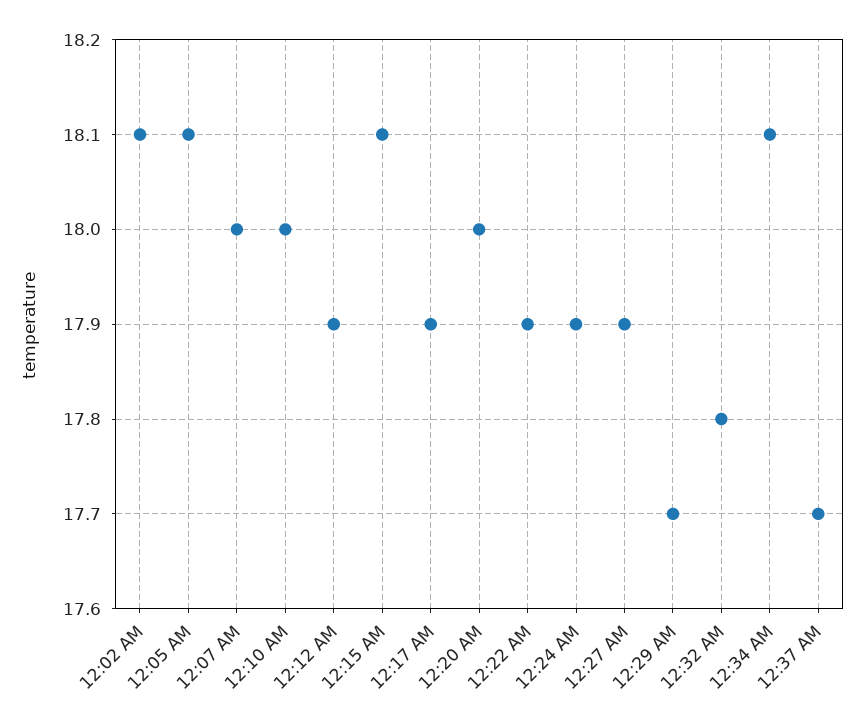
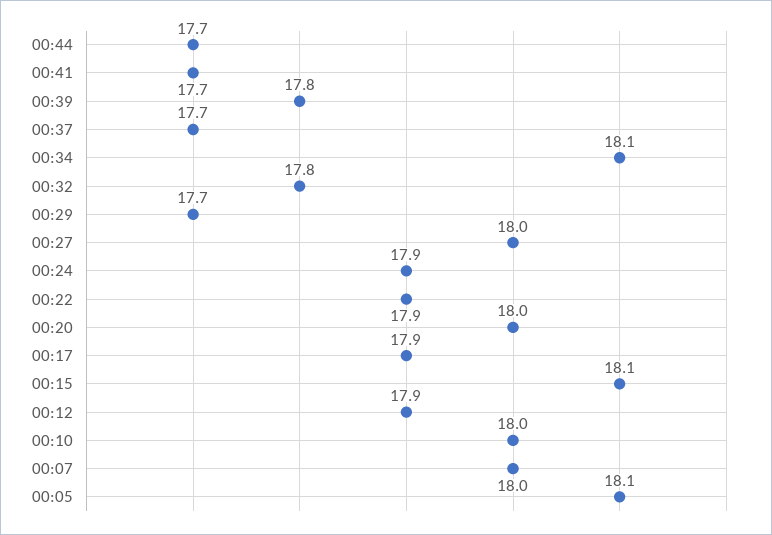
12:02 AM: 18.1 -> none
12:27 AM: 17.9 -> 18
00:44: none -> 17.7
00:41: none -> 17.7
00:39: none -> 17.8

